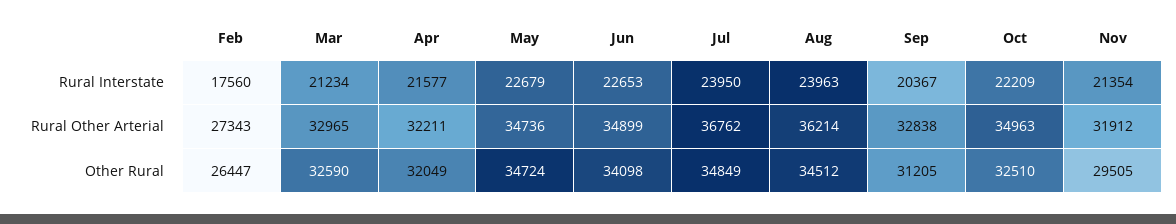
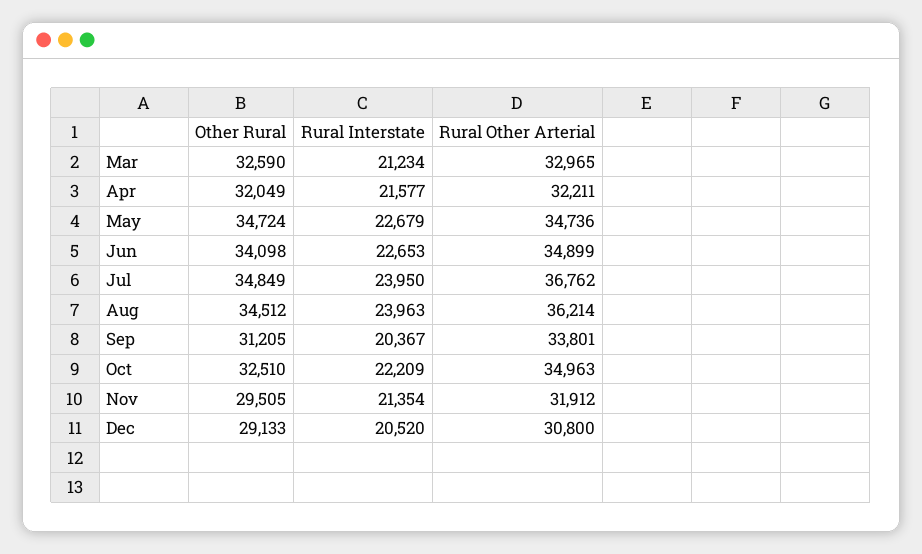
Feb, Rural Interstate: 17560 -> none
Feb, Rural Other Arterial: 27343 -> none
Sep, Rural Other Arterial: 32838 -> 33801
Feb, Other Rural: 26447 -> none
Dec, Other Rural: none -> 29133
Dec, Rural Interstate: none -> 20520
Dec, Rural Other Arterial: none -> 30800

